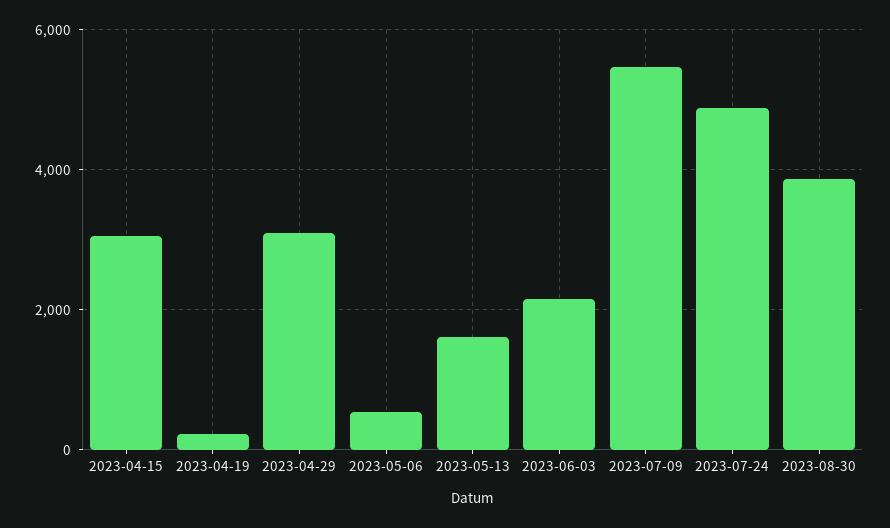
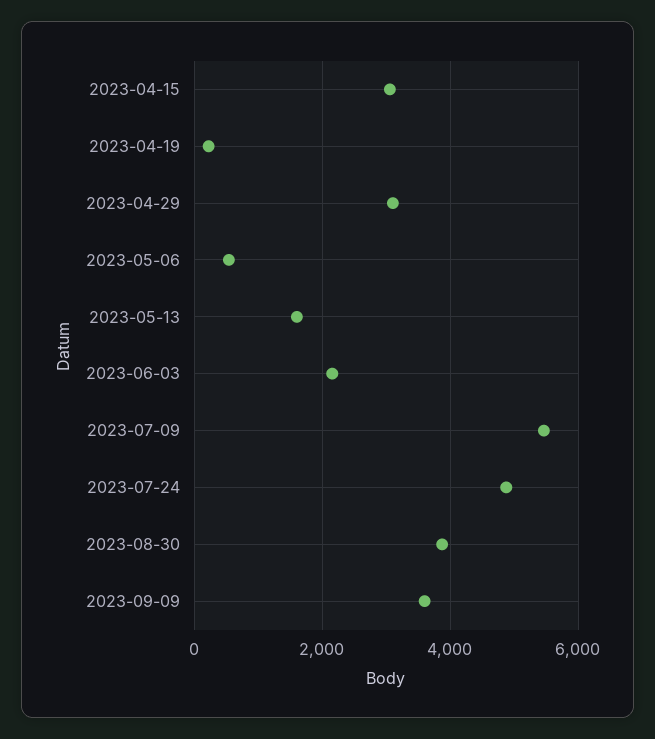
2023-09-09: none -> 3600

